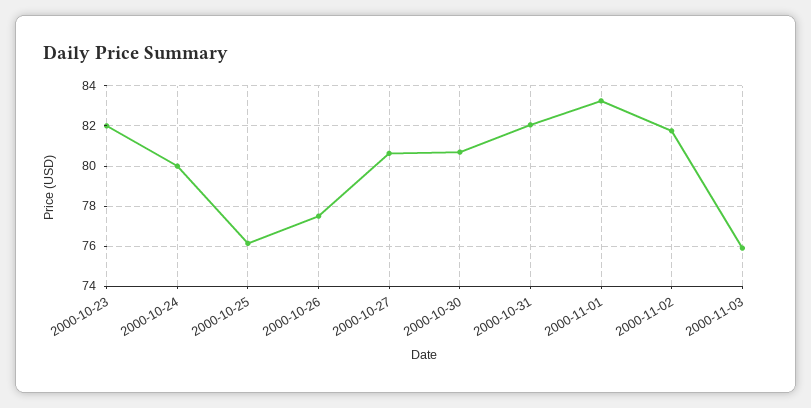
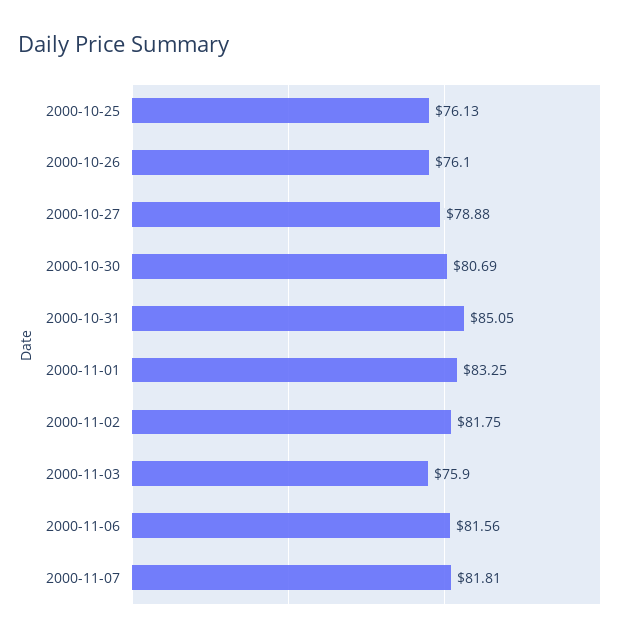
2000-10-23: 82 -> none
2000-10-24: 80 -> none
2000-10-26: 77.5 -> 76.1
2000-10-27: 80.5 -> 78.88
2000-10-31: 82 -> 85.05
2000-11-06: none -> 81.56
2000-11-07: none -> 81.81

